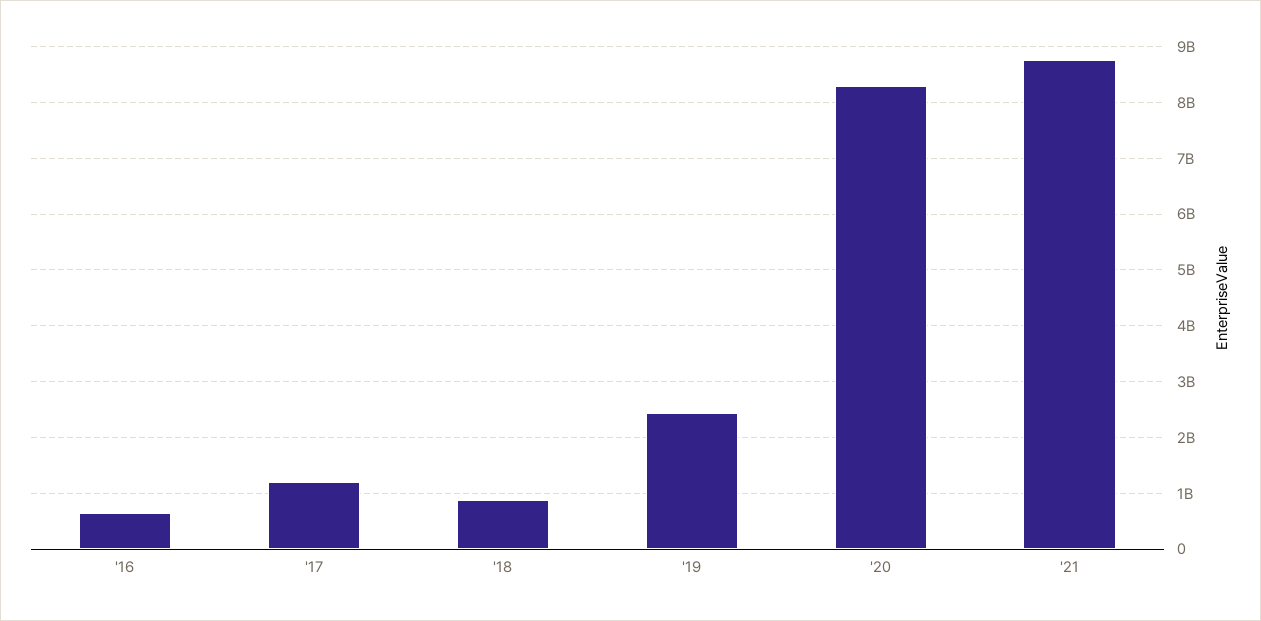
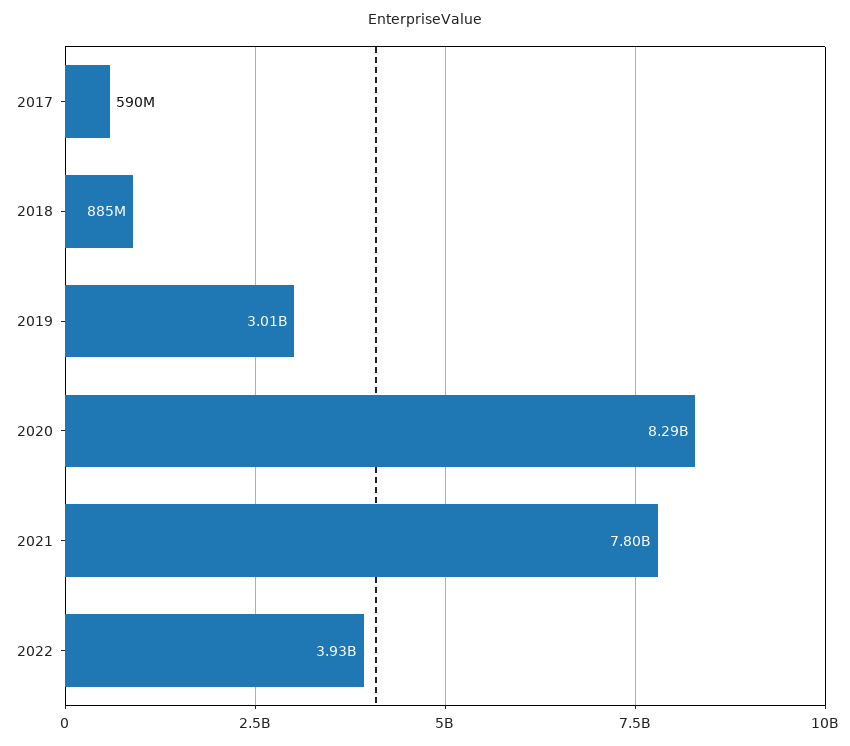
'16: 600000000 -> none
'17: 1200000000 -> 590000000
'19: 2400000000 -> 3010000000
'21: 8800000000 -> 7800000000
2022: none -> 3930000000

